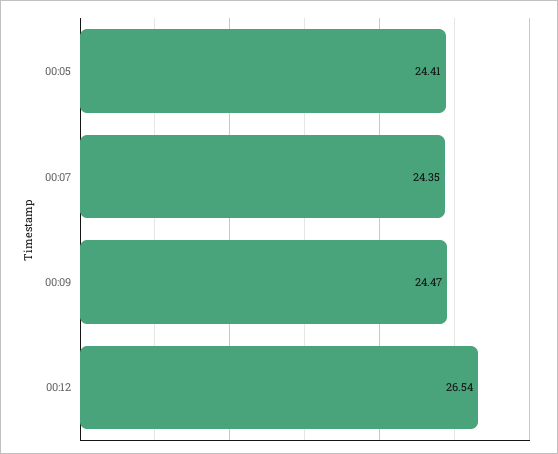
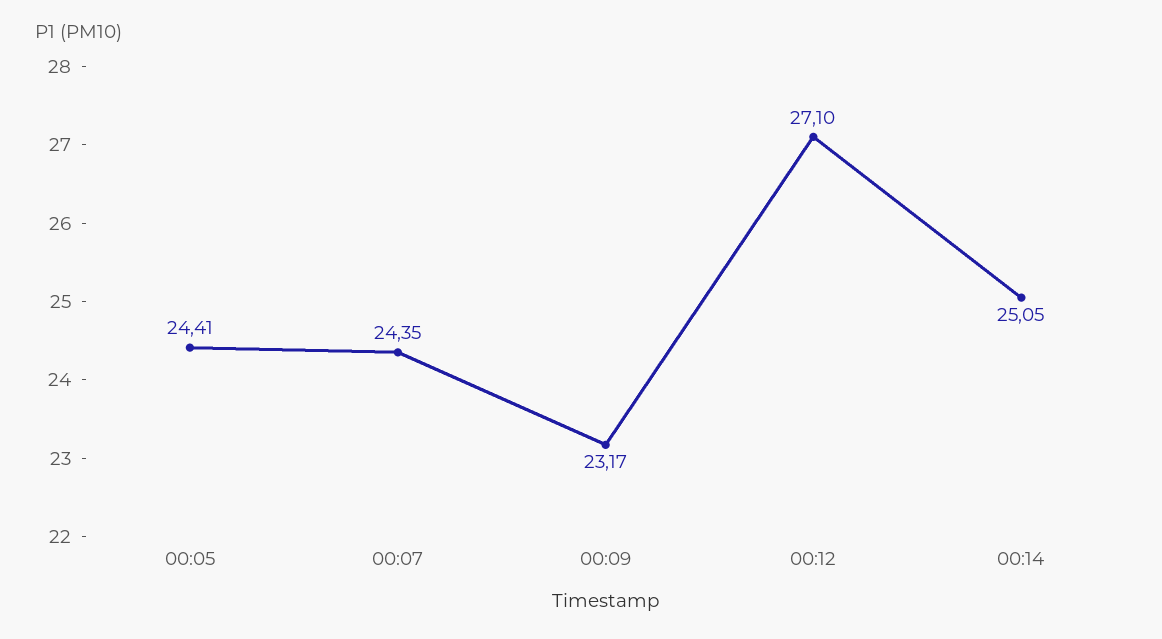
00:09: 24.47 -> 23.17
00:12: 26.54 -> 27.1
00:14: none -> 25.05

